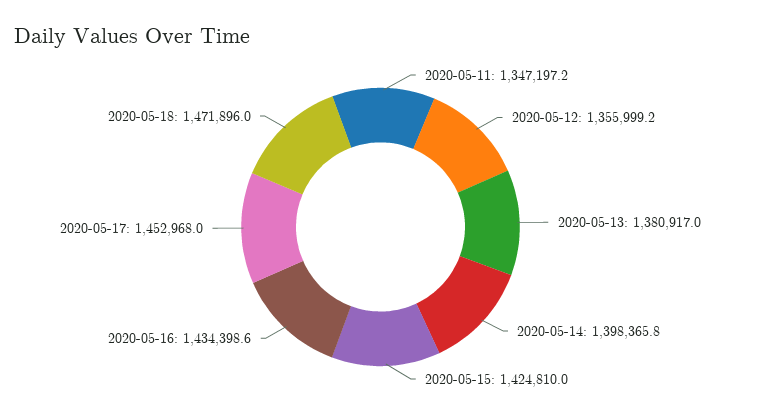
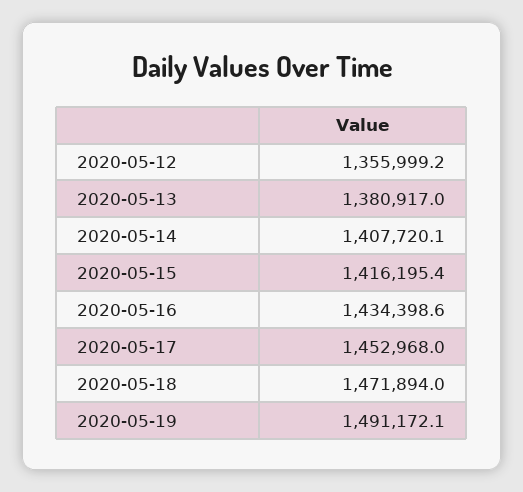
2020-05-11: 1347197.2 -> none
2020-05-14: 1398365.8 -> 1407720.1
2020-05-15: 1424810 -> 1416195.4
2020-05-18: 1471896 -> 1471894
2020-05-19: none -> 1491172.1

